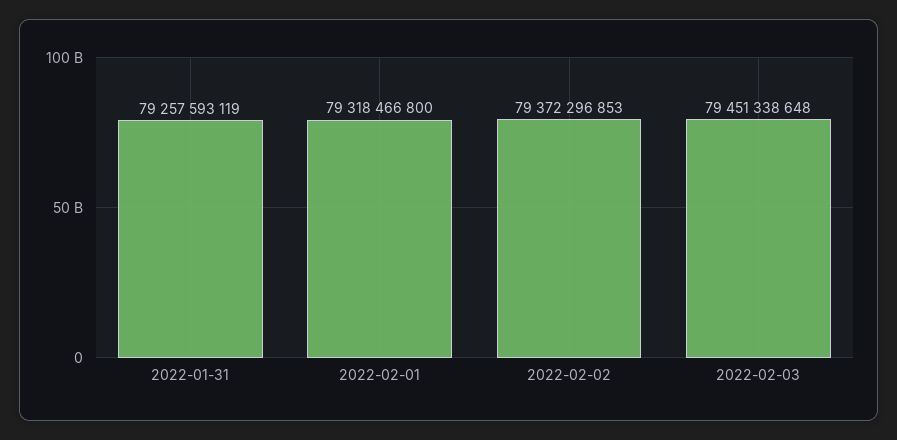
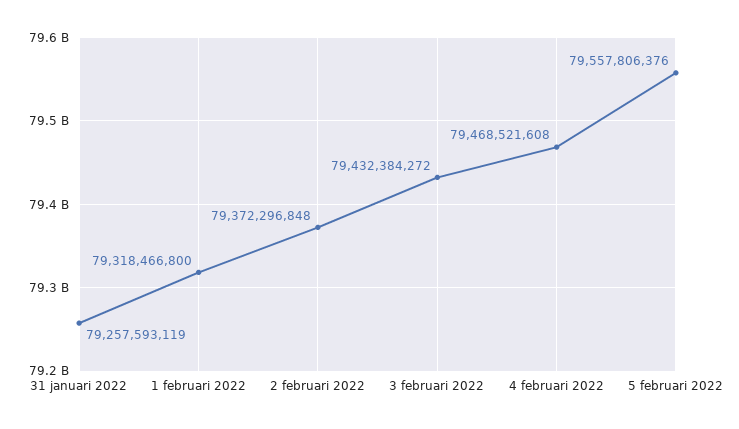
2022-02-02: 79372296853 -> 79372296848
2022-02-03: 79451338648 -> 79432384272
4 februari 2022: none -> 79468521608
5 februari 2022: none -> 79557806376

